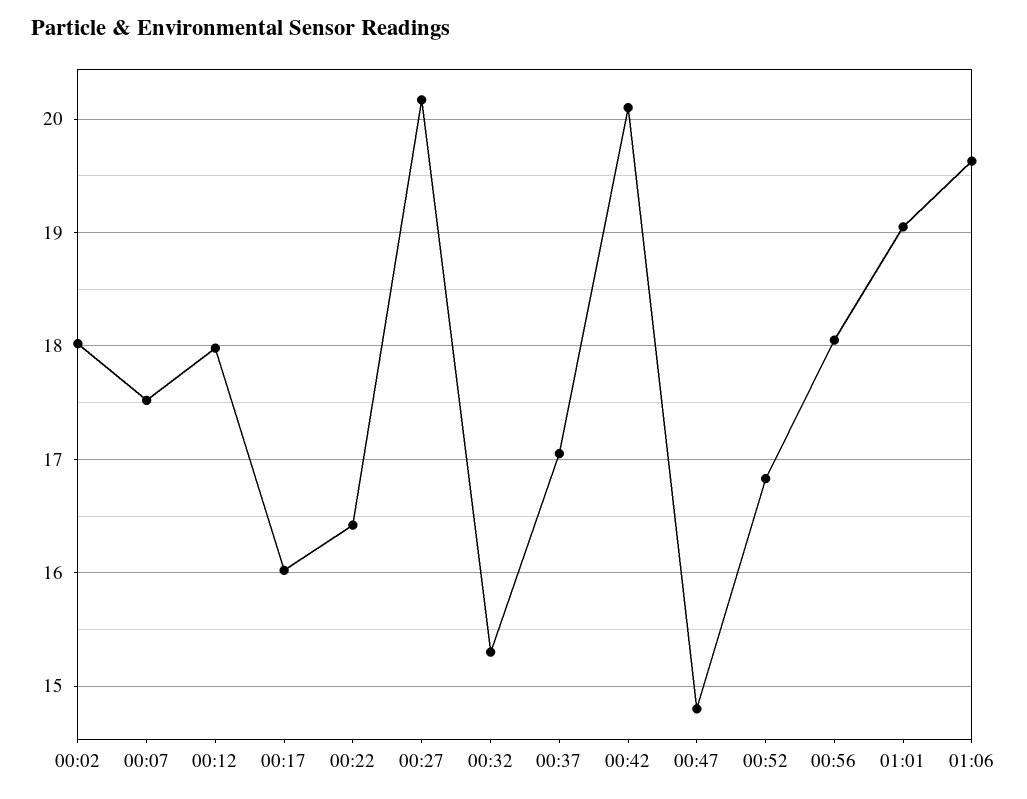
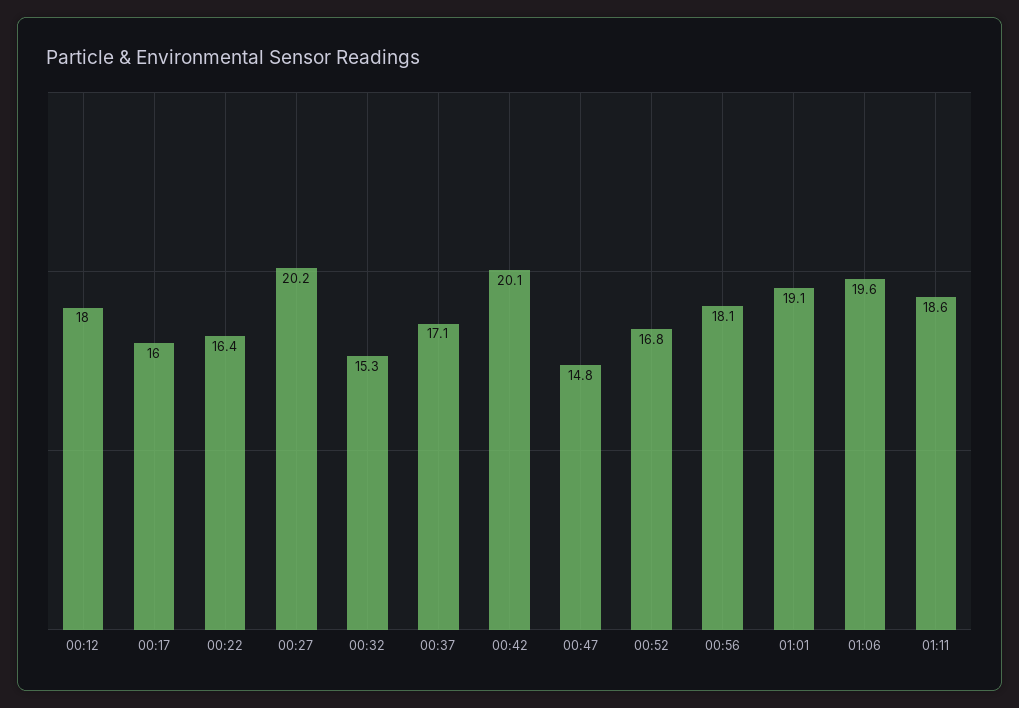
00:02: 18 -> none
00:07: 17.5 -> none
01:11: none -> 18.6

